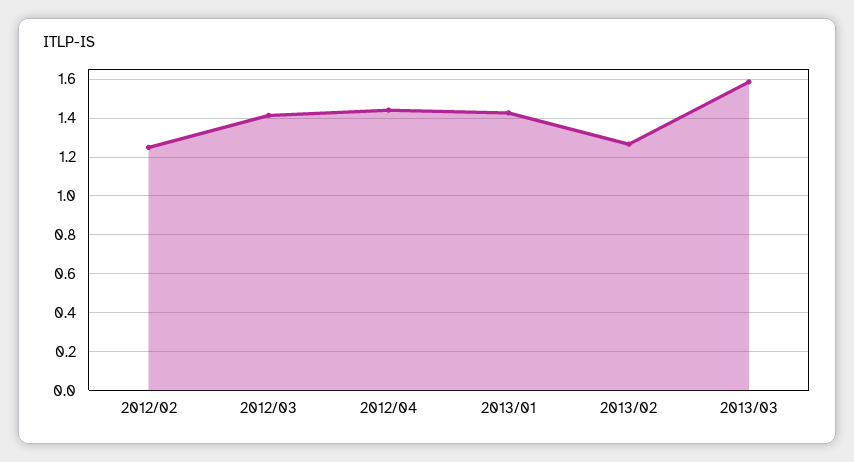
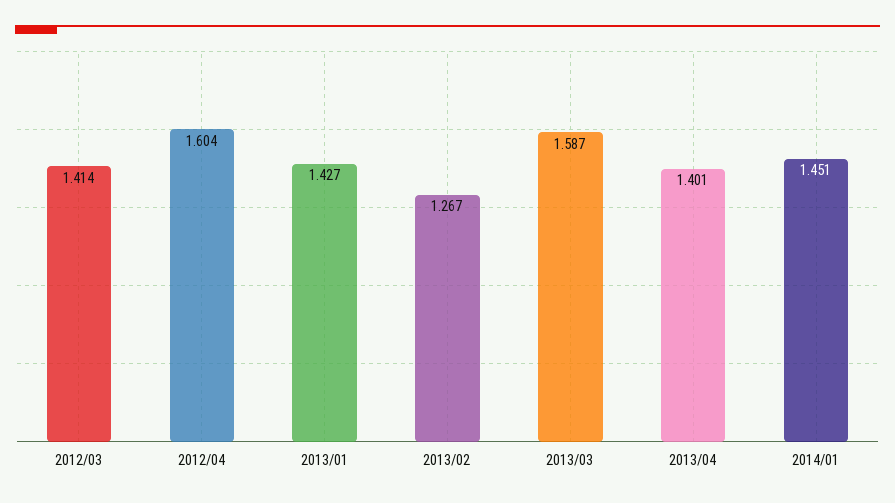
2012/02: 1.25 -> none
2012/04: 1.45 -> 1.604
2013/04: none -> 1.401
2014/01: none -> 1.451

